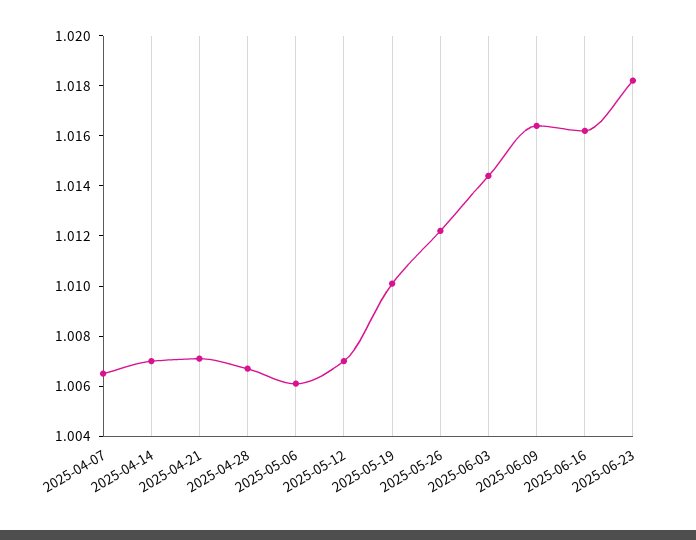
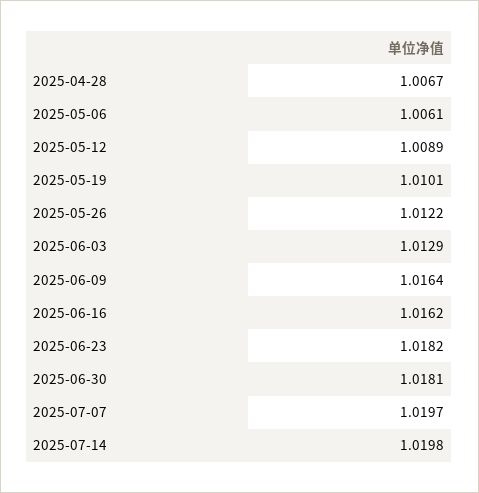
2025-04-07: 1.0065 -> none
2025-04-14: 1.007 -> none
2025-04-21: 1.007 -> none
2025-05-12: 1.007 -> 1.0089
2025-06-03: 1.0145 -> 1.0129
2025-06-30: none -> 1.0181
2025-07-07: none -> 1.0197
2025-07-14: none -> 1.0198

